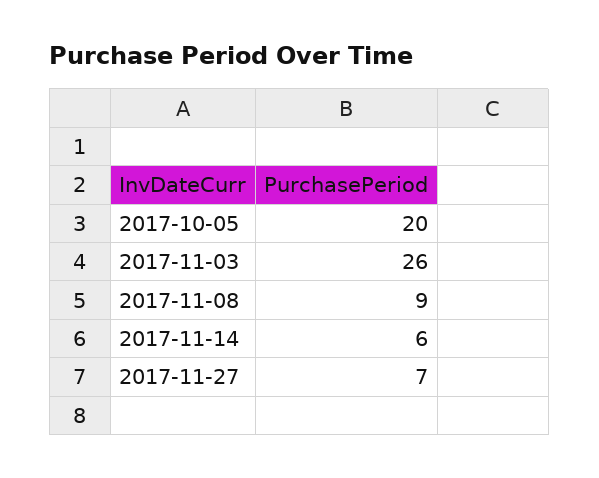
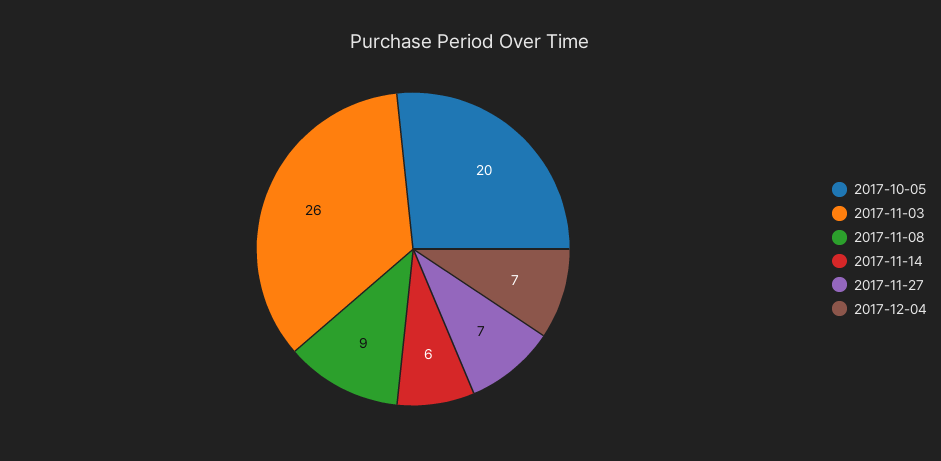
2017-12-04: none -> 7

